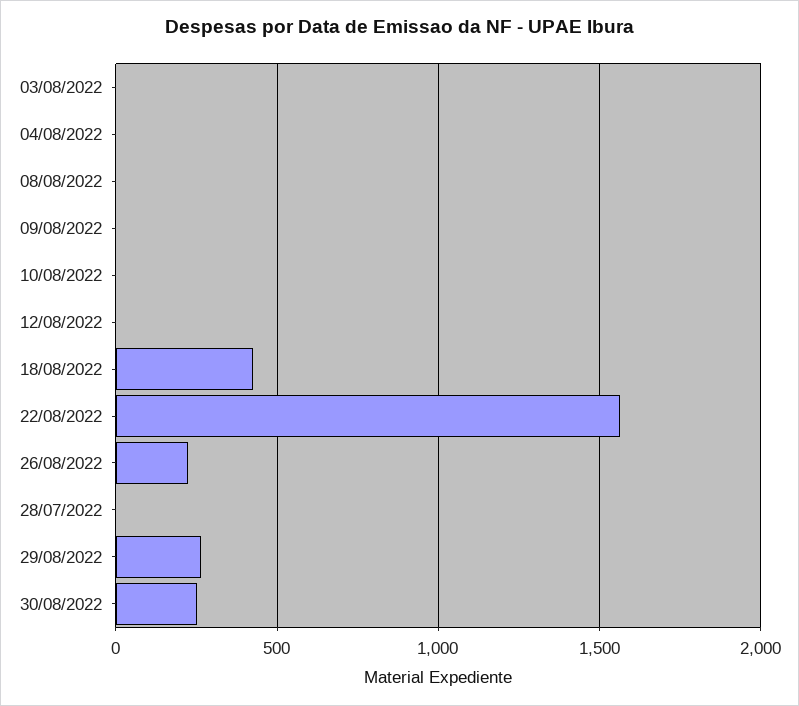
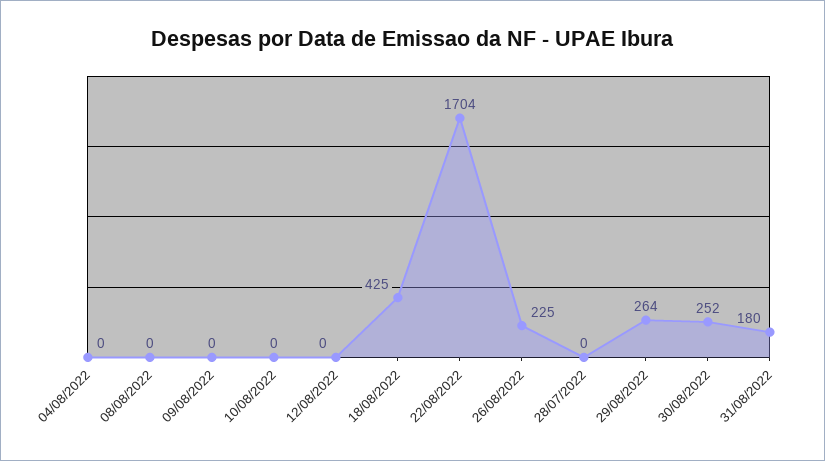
03/08/2022: 0 -> none
22/08/2022: 1550 -> 1704
31/08/2022: none -> 180

